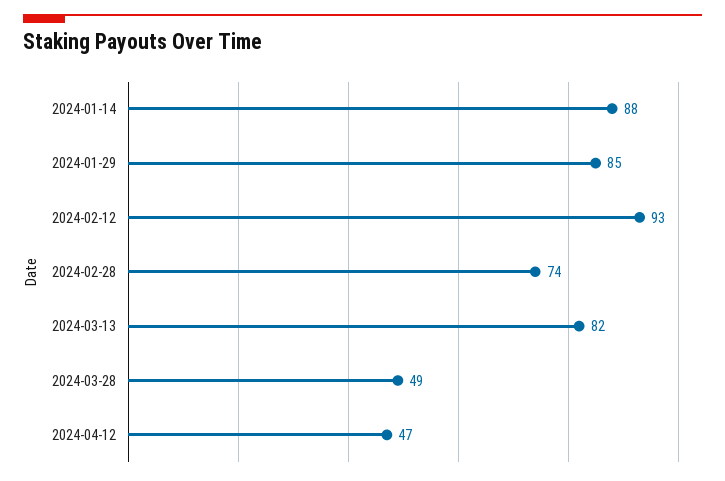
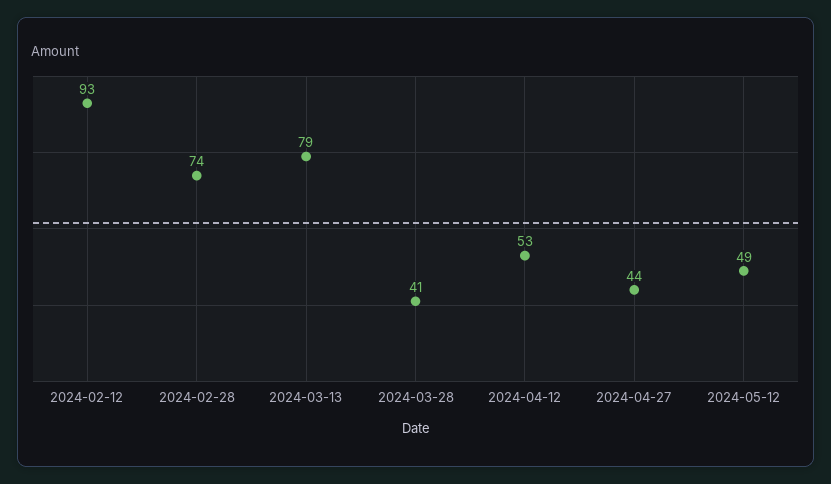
2024-01-14: 88 -> none
2024-01-29: 85 -> none
2024-03-13: 82 -> 79
2024-03-28: 49 -> 41
2024-04-12: 47 -> 53
2024-04-27: none -> 44
2024-05-12: none -> 49

